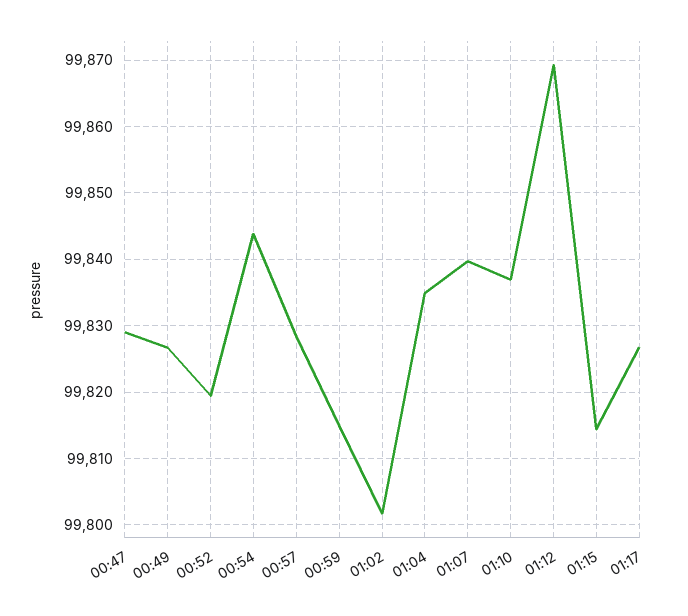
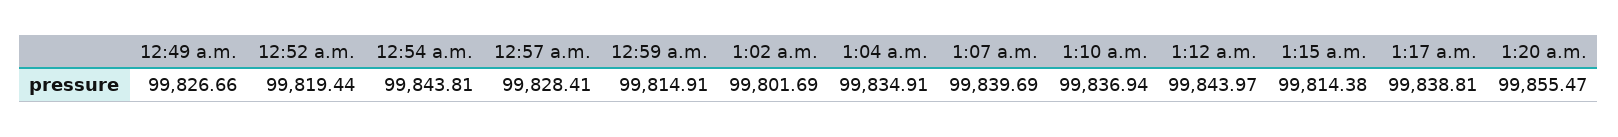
00:47: 99829 -> none
01:12: 99869 -> 99843.97
01:17: 99827 -> 99838.81
1:20 a.m.: none -> 99855.47

